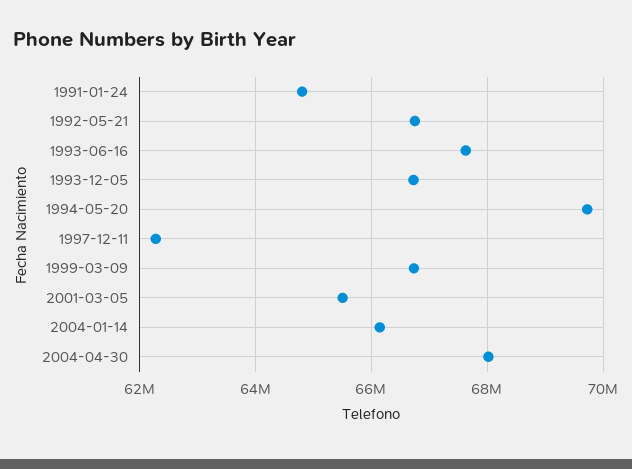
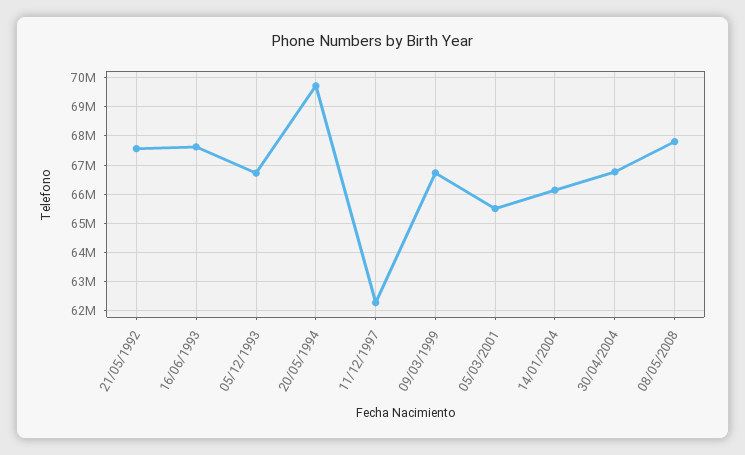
1991-01-24: 64800000 -> none
1992-05-21: 66800000 -> 67500000
2004-04-30: 68000000 -> 66750000
08/05/2008: none -> 67750000

